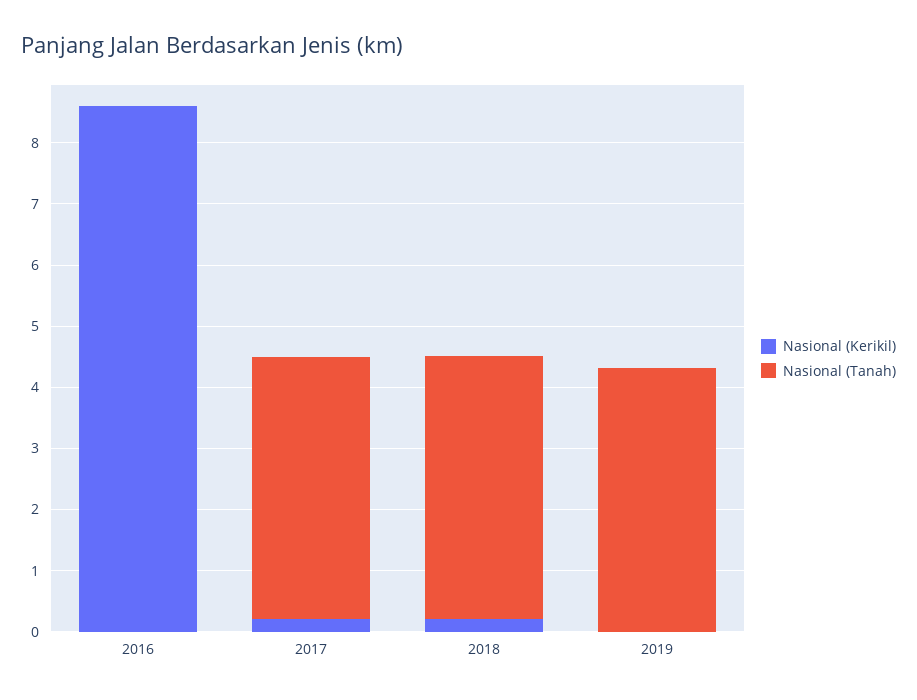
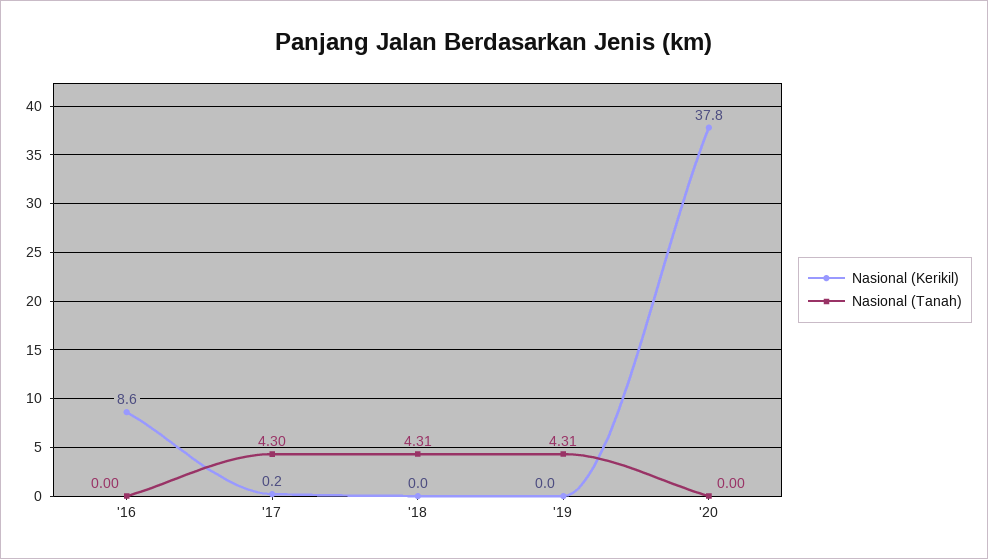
Nasional (Kerikil), 2018: 0.2 -> 0
Nasional (Kerikil), '20: none -> 37.8
Nasional (Tanah), '20: none -> 0

